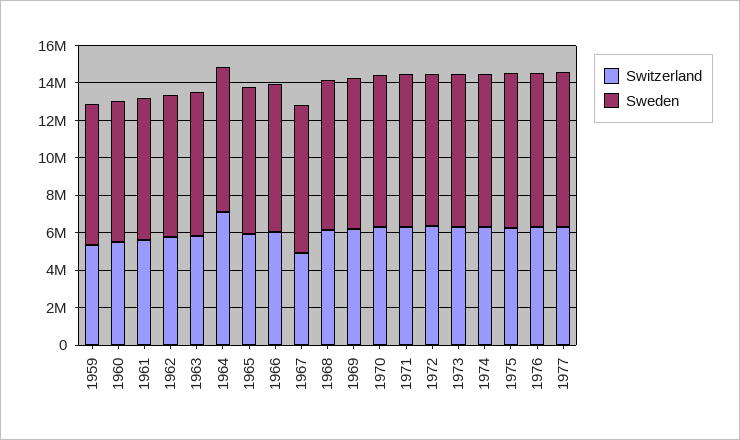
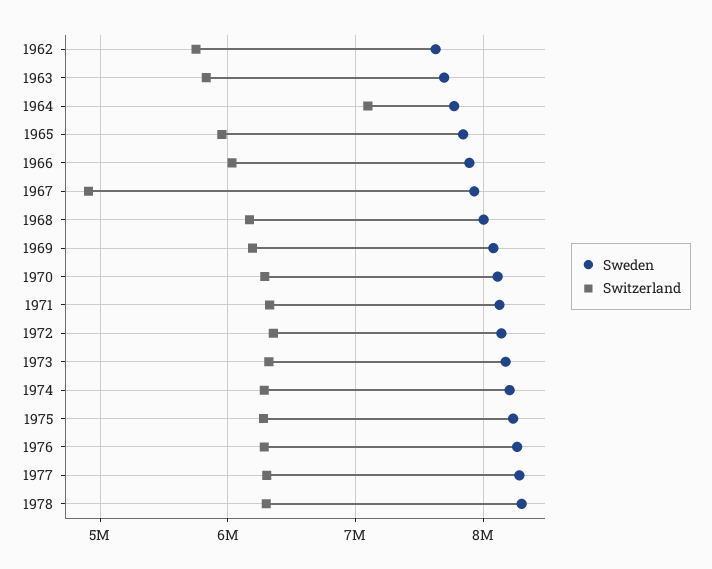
Switzerland, 1959: 5500000 -> none
Sweden, 1959: 7500000 -> none
Switzerland, 1960: 5500000 -> none
Sweden, 1960: 7500000 -> none
Switzerland, 1961: 5500000 -> none
Sweden, 1961: 7500000 -> none
Sweden, 1978: none -> 8300000
Switzerland, 1978: none -> 6300000

